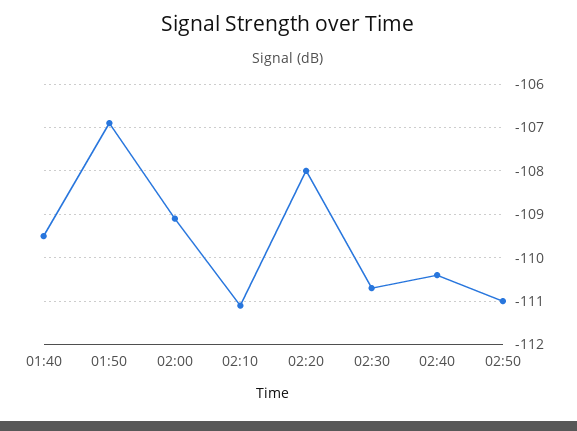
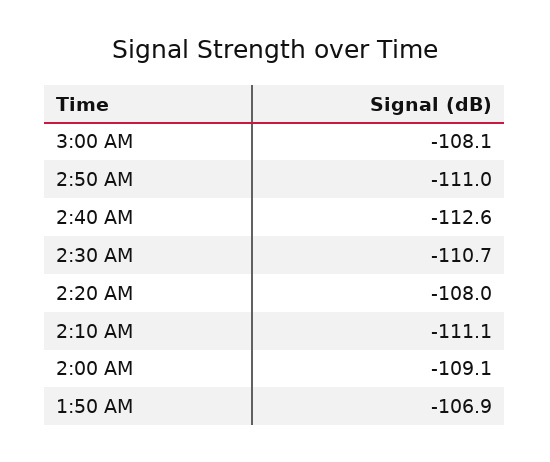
01:40: -109.5 -> none
02:40: -110.5 -> -112.6
3:00 AM: none -> -108.1

